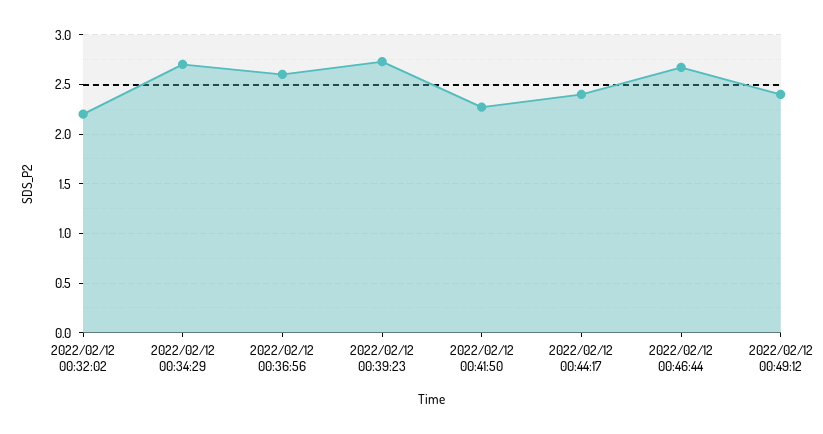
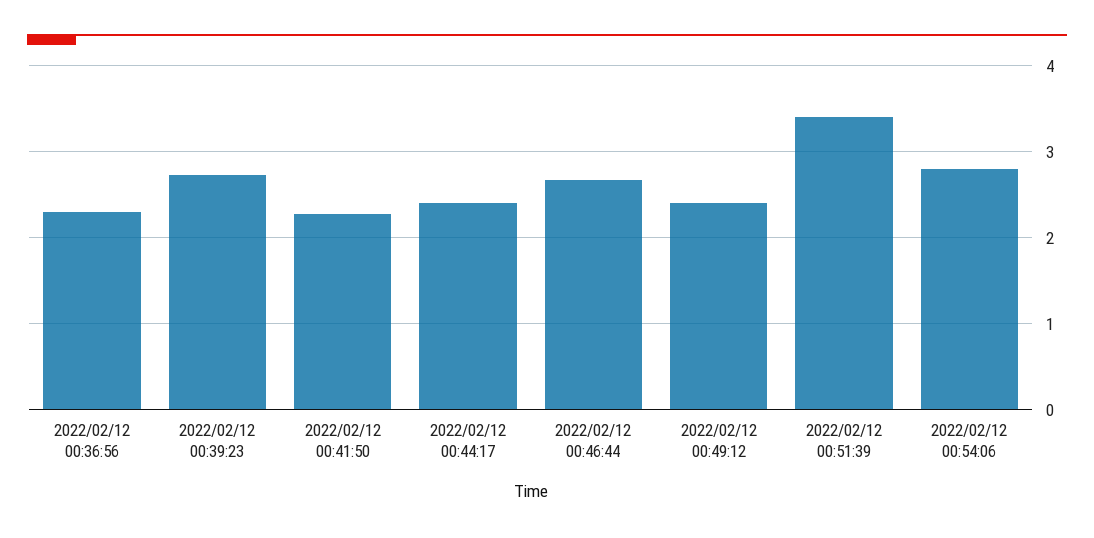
2022/02/12 00:32:02: 2.2 -> none
2022/02/12 00:34:29: 2.7 -> none
2022/02/12 00:36:56: 2.6 -> 2.3
2022/02/12 00:51:39: none -> 3.4
2022/02/12 00:54:06: none -> 2.8

